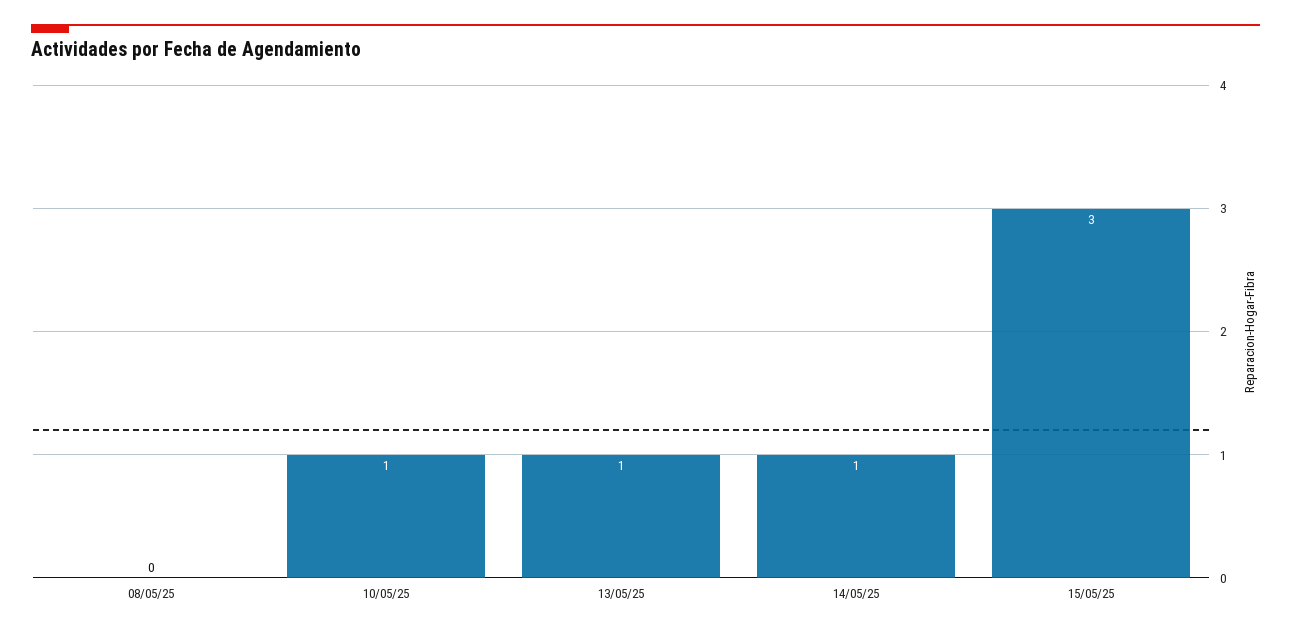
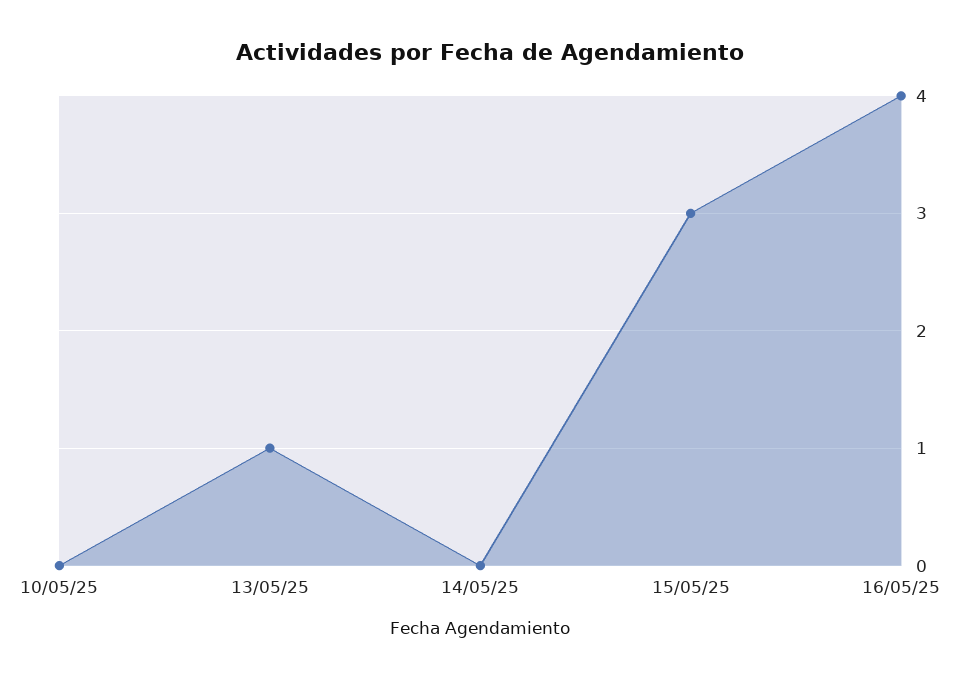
08/05/25: 0 -> none
10/05/25: 1 -> 0
14/05/25: 1 -> 0
16/05/25: none -> 4

